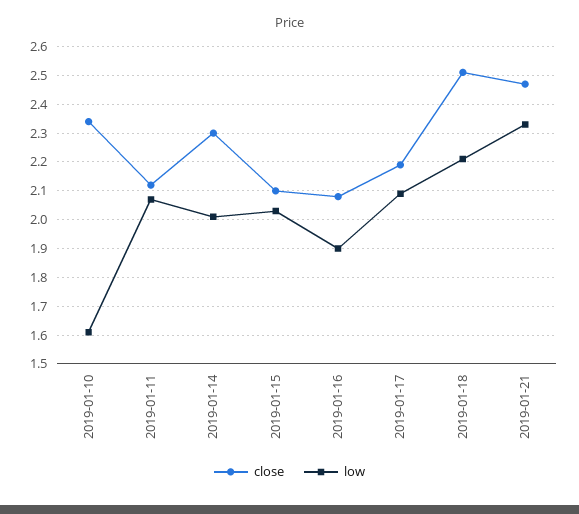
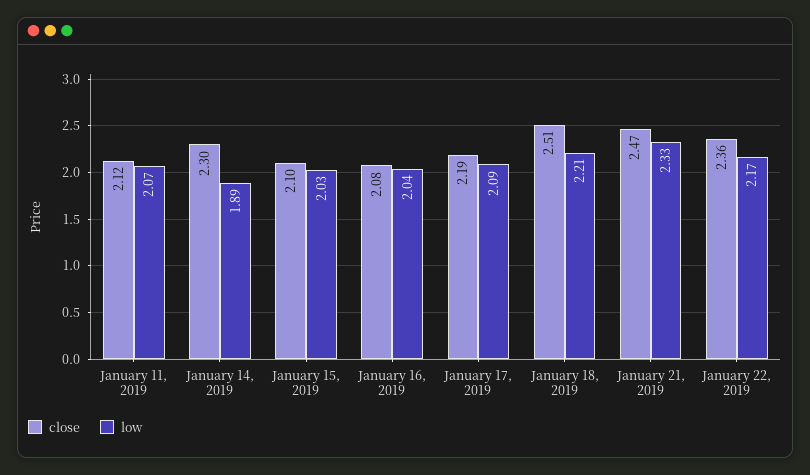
close, 2019-01-10: 2.35 -> none
low, 2019-01-10: 1.6 -> none
low, 2019-01-14: 2 -> 1.89
low, 2019-01-16: 1.9 -> 2.04
close, January 22, 2019: none -> 2.36
low, January 22, 2019: none -> 2.17

